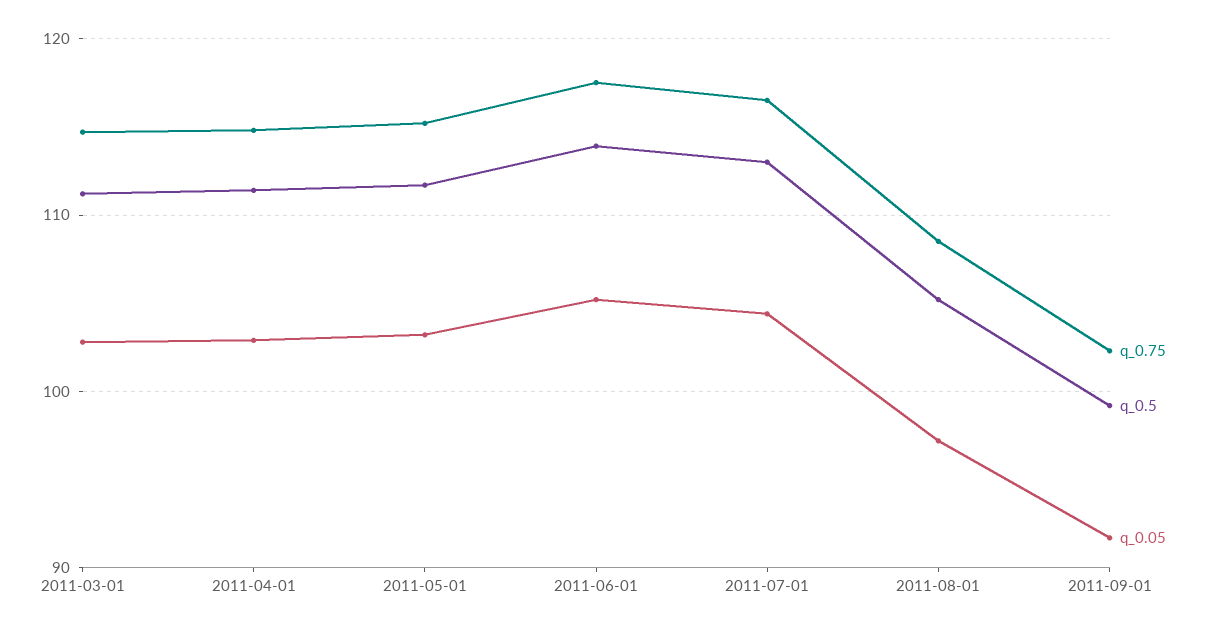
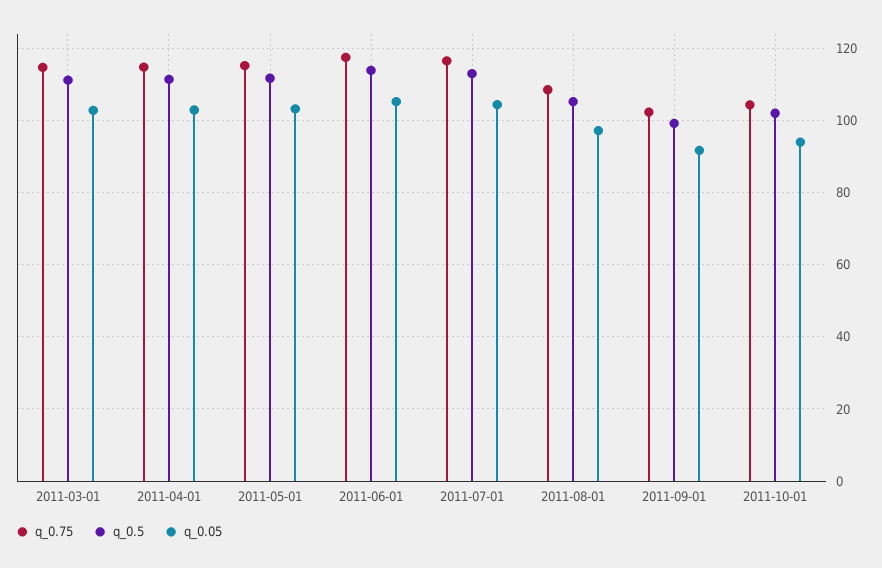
q_0.75, 2011-10-01: none -> 104
q_0.5, 2011-10-01: none -> 102
q_0.05, 2011-10-01: none -> 94

